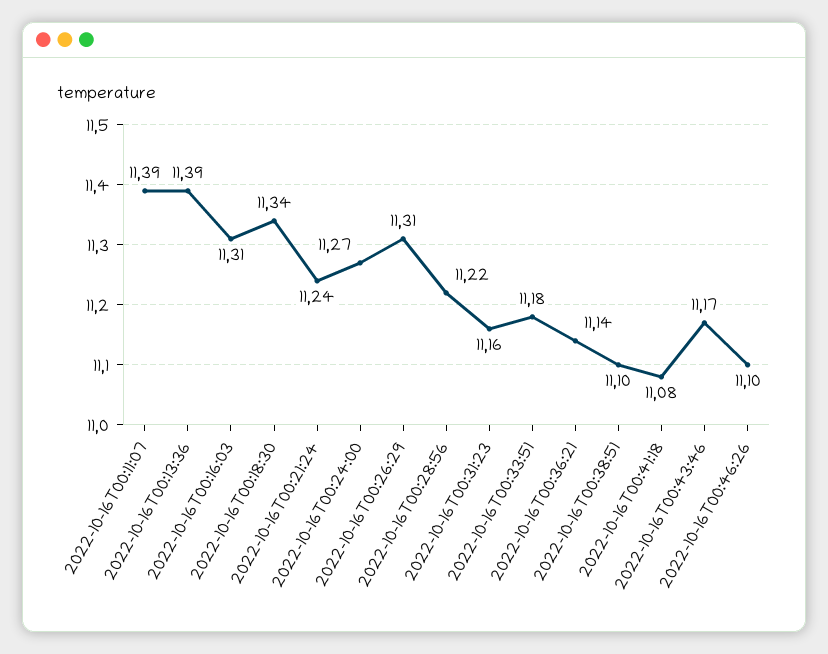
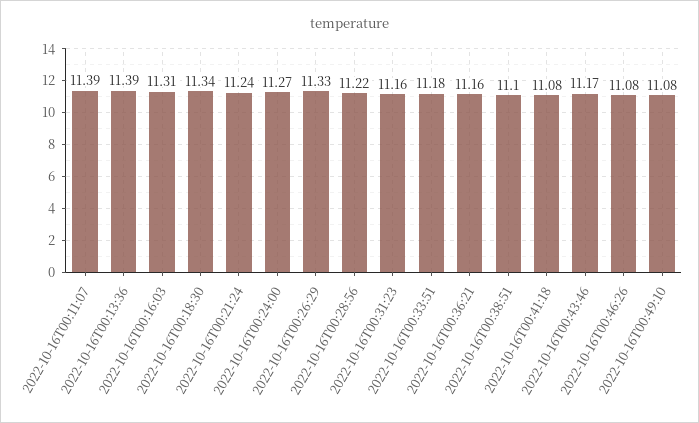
2022-10-16T00:26:29: 11.31 -> 11.33
2022-10-16T00:36:21: 11.14 -> 11.16
2022-10-16T00:46:26: 11.1 -> 11.08
2022-10-16T00:49:10: none -> 11.08

